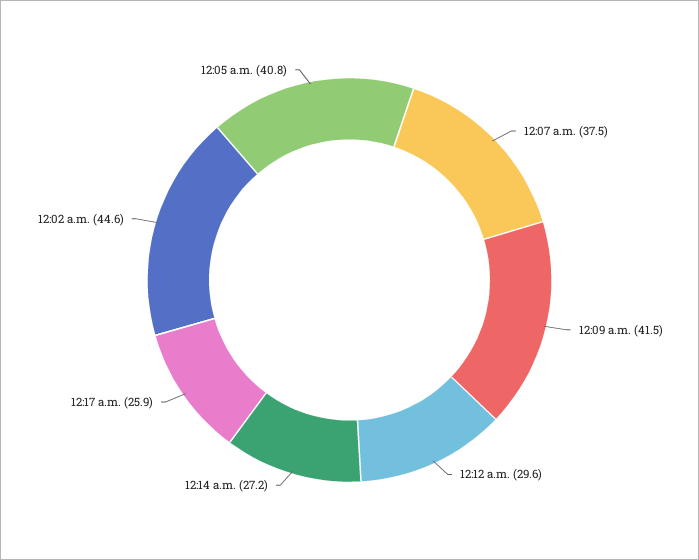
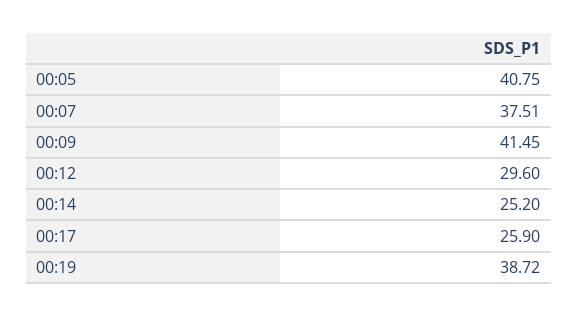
12:14 a.m.: 27.2 -> 25.2
12:02 a.m.: 44.6 -> none
00:19: none -> 38.72

